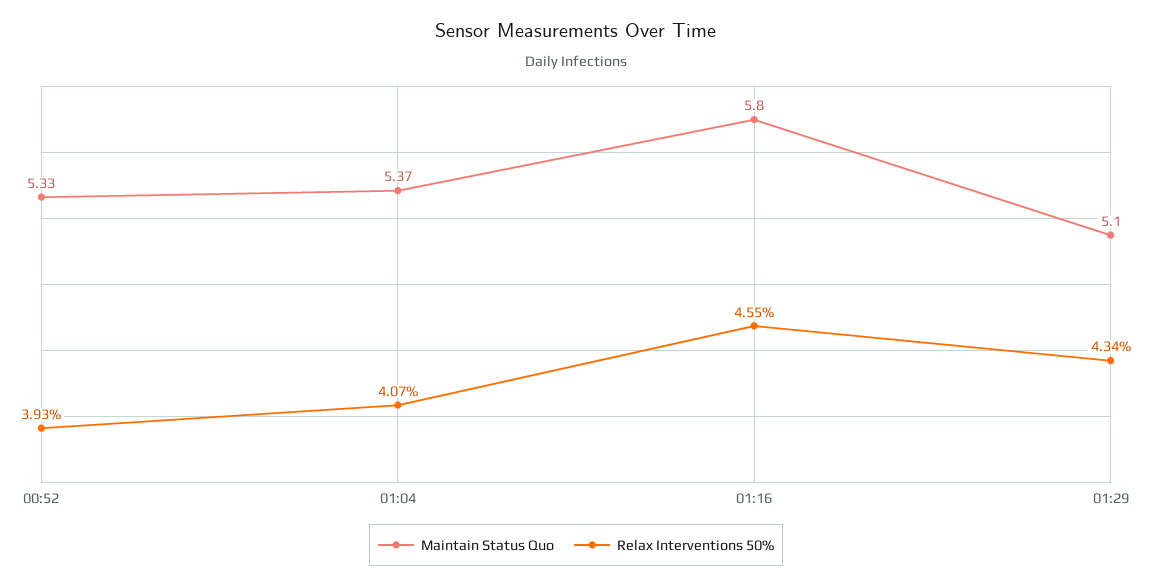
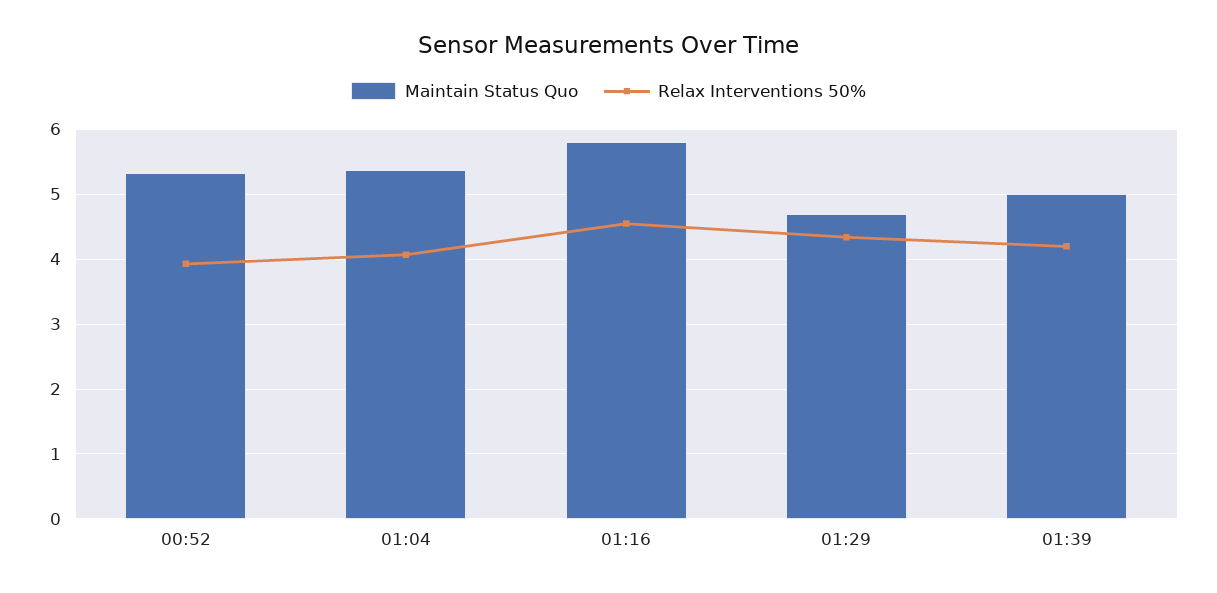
Maintain Status Quo, 01:29: 5.1 -> 4.7
Maintain Status Quo, 01:39: none -> 5
Relax Interventions 50%, 01:39: none -> 4.2

